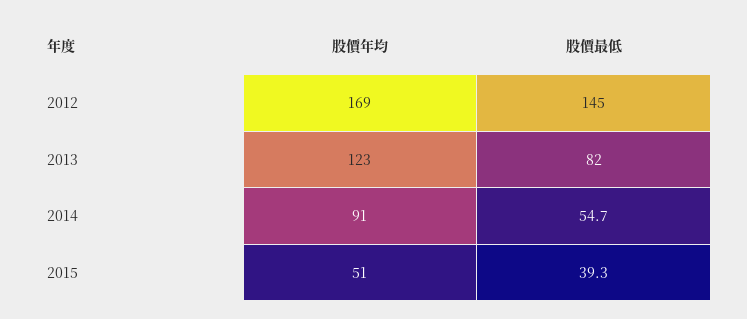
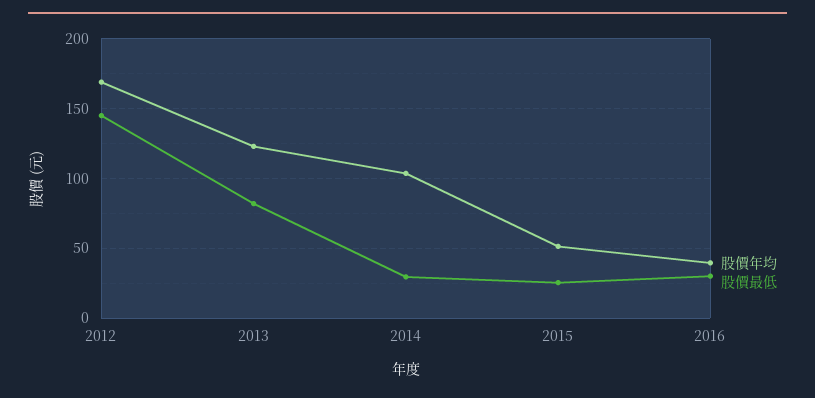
股價年均, 2014: 91 -> 105
股價最低, 2014: 54.7 -> 30
股價最低, 2015: 39.3 -> 25
股價年均, 2016: none -> 40
股價最低, 2016: none -> 30

